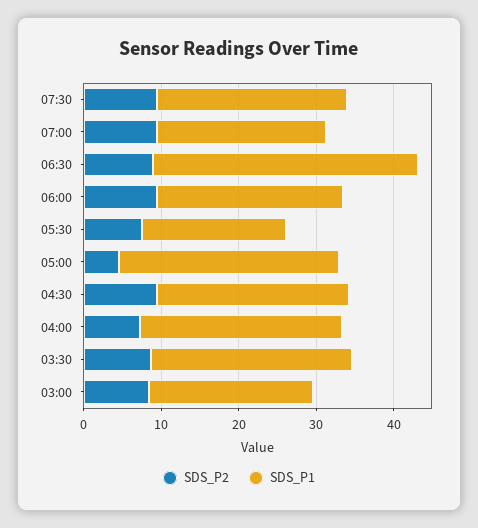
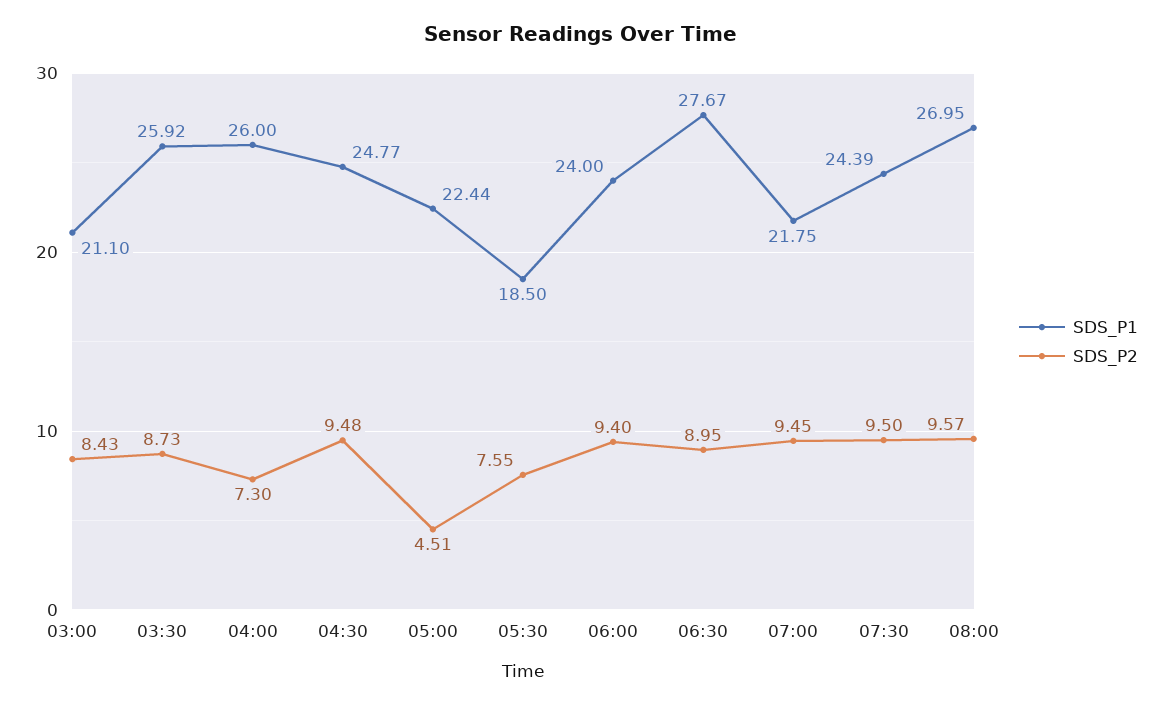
SDS_P1, 06:30: 34 -> 27.67
SDS_P1, 05:00: 28 -> 22.44
SDS_P1, 08:00: none -> 26.95
SDS_P2, 08:00: none -> 9.57

